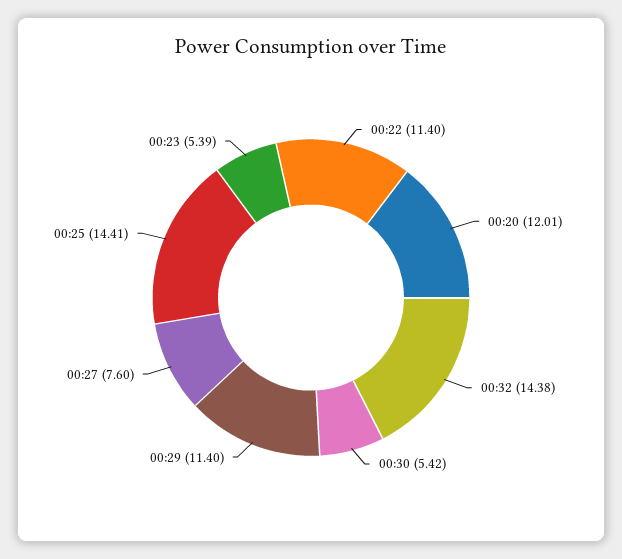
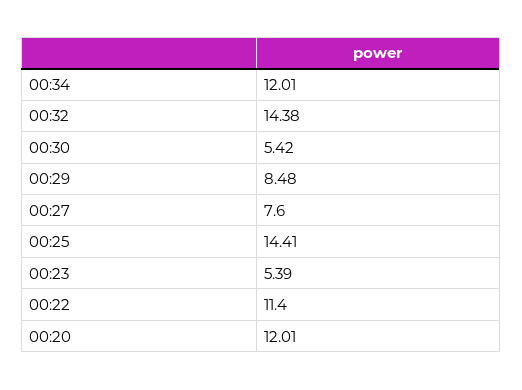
00:29: 11.4 -> 8.48
00:34: none -> 12.01

